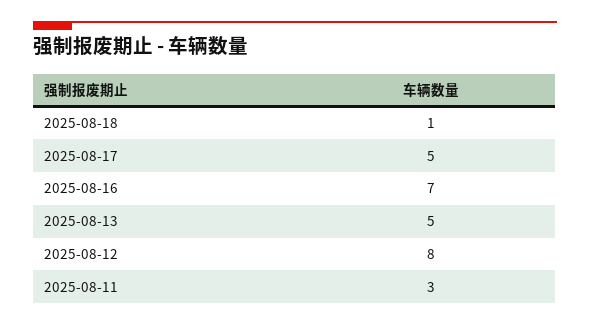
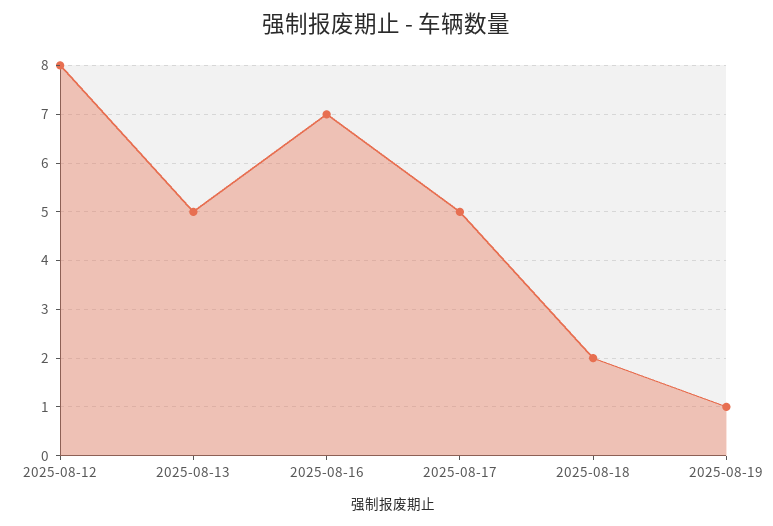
2025-08-18: 1 -> 2
2025-08-11: 3 -> none
2025-08-19: none -> 1

